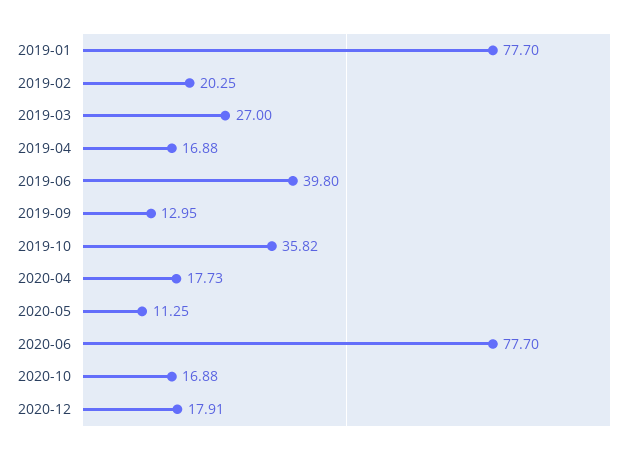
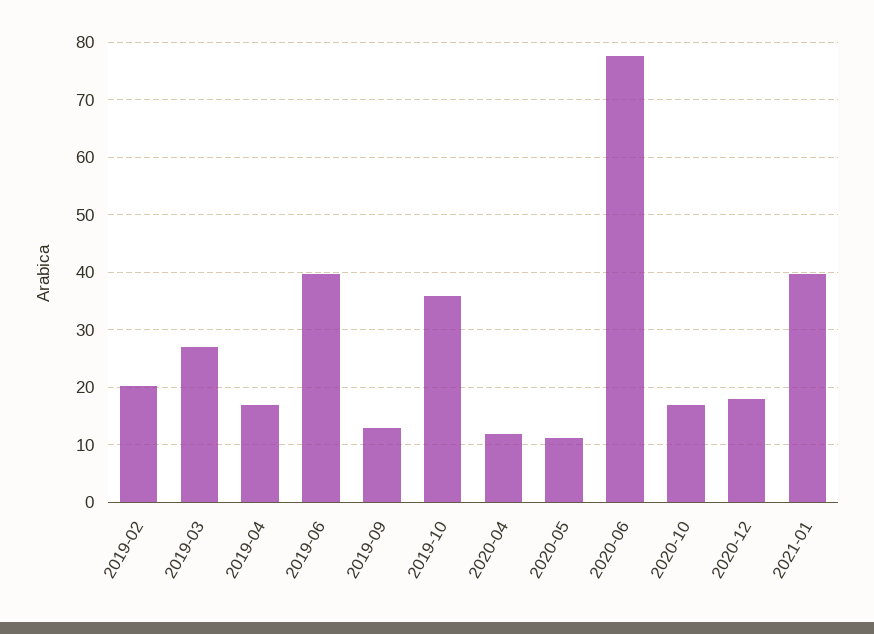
2019-01: 77.7 -> none
2020-04: 17.73 -> 12
2021-01: none -> 40

